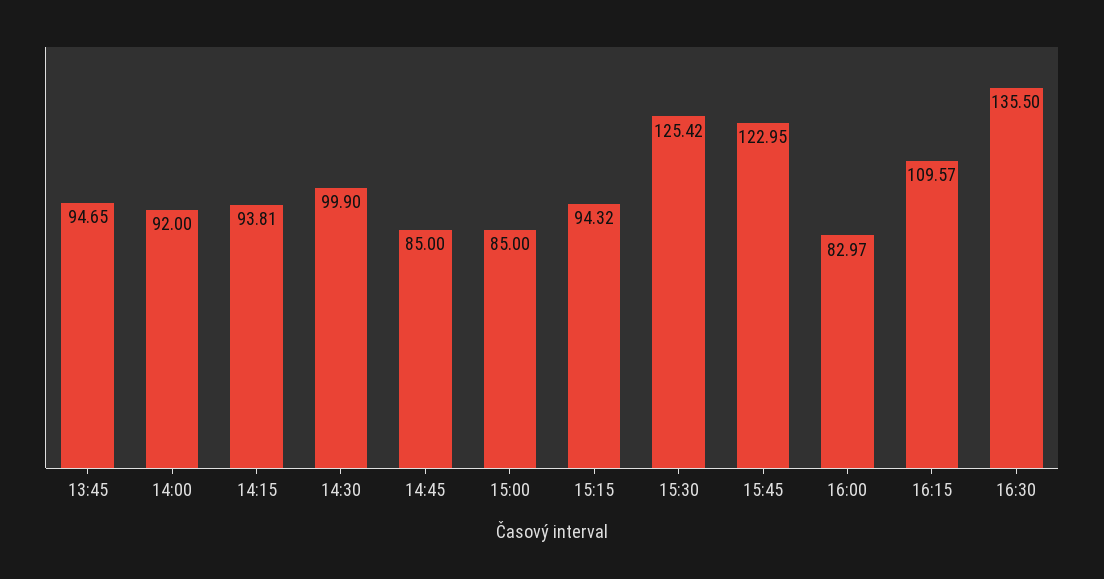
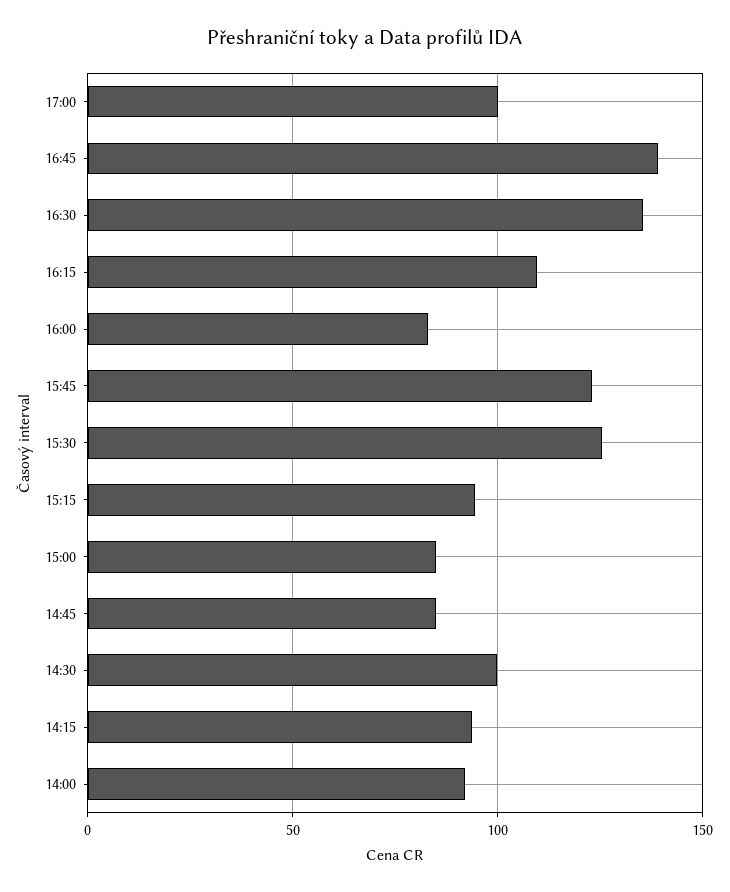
13:45: 94.65 -> none
17:00: none -> 100
16:45: none -> 140

